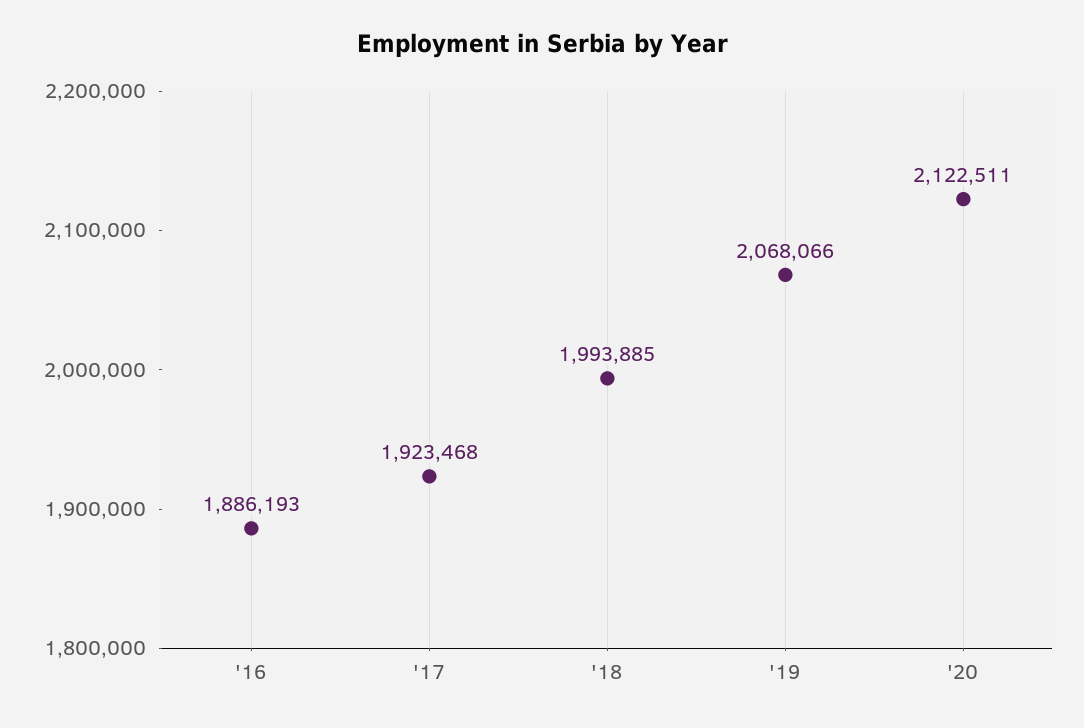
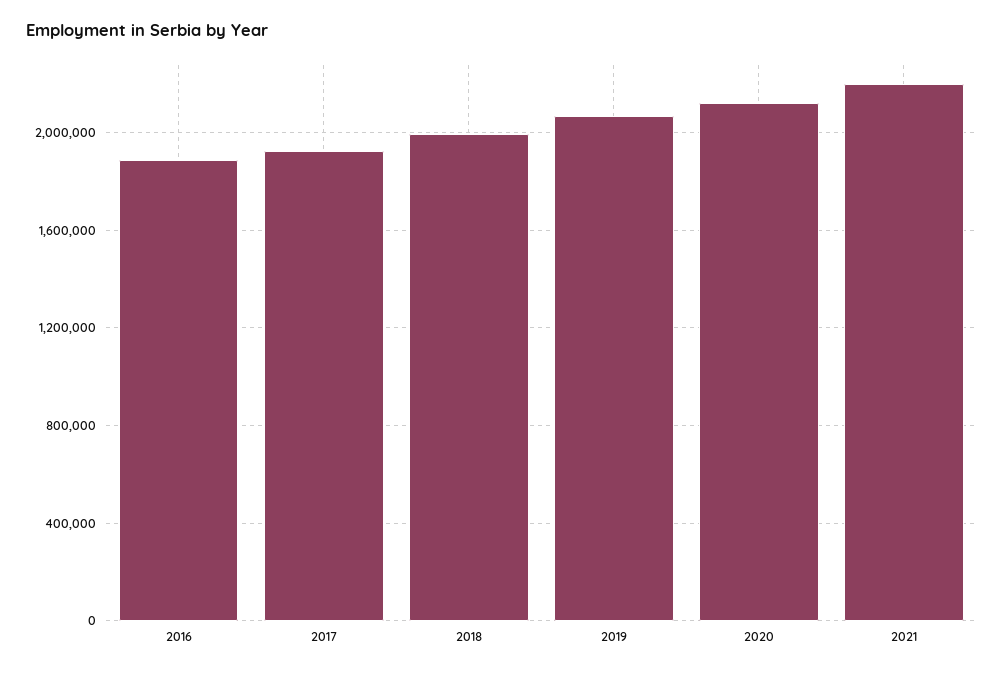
2021: none -> 2200000

